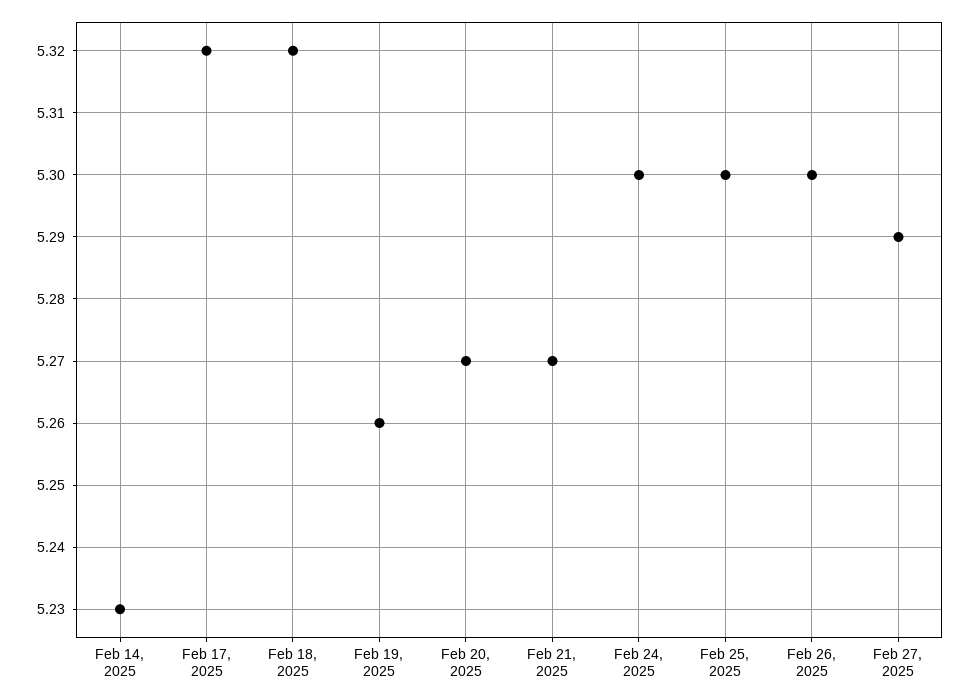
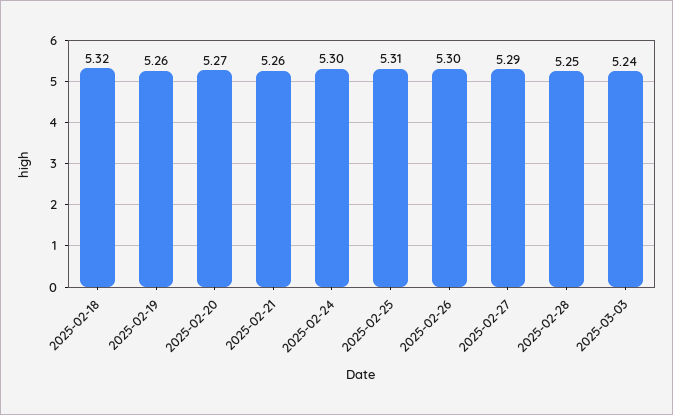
Feb 14, 2025: 5.23 -> none
Feb 17, 2025: 5.32 -> none
Feb 21, 2025: 5.27 -> 5.26
Feb 25, 2025: 5.3 -> 5.31
2025-02-28: none -> 5.25
2025-03-03: none -> 5.24

